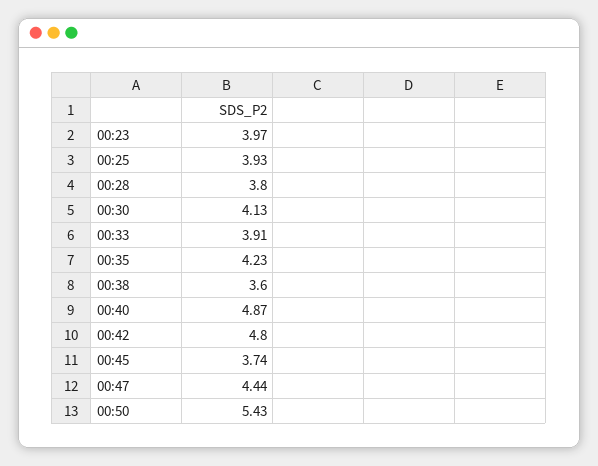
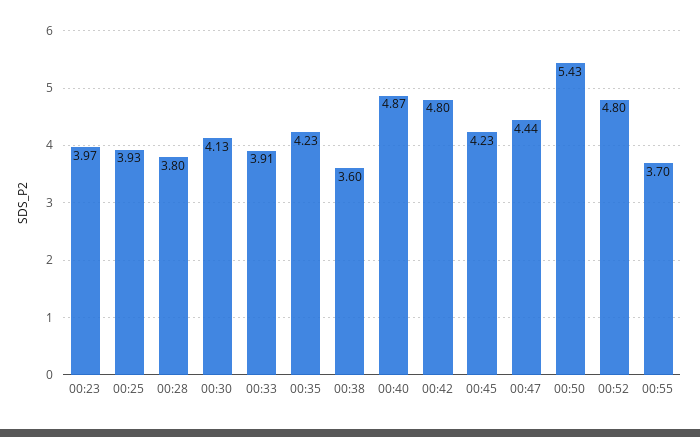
00:45: 3.74 -> 4.23
00:52: none -> 4.8
00:55: none -> 3.7

